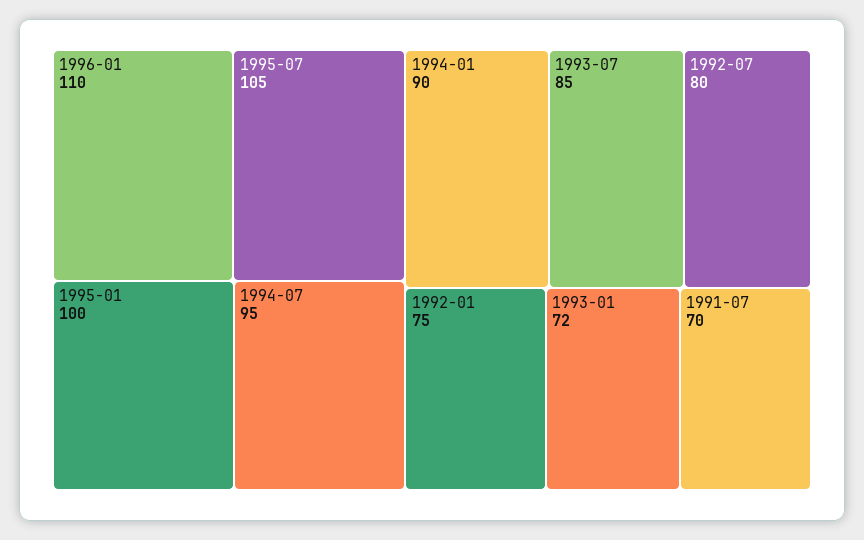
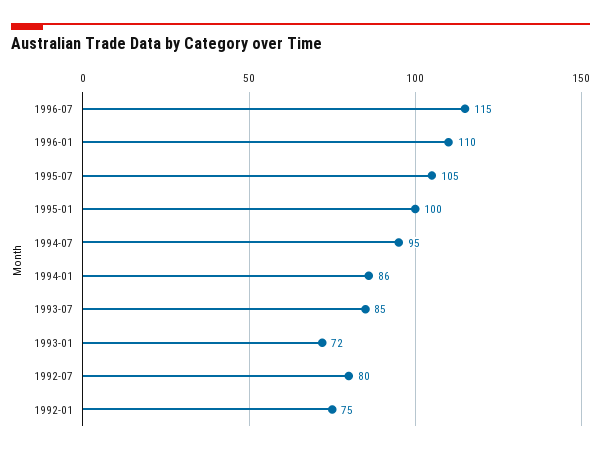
1994-01: 90 -> 86
1991-07: 70 -> none
1996-07: none -> 115

